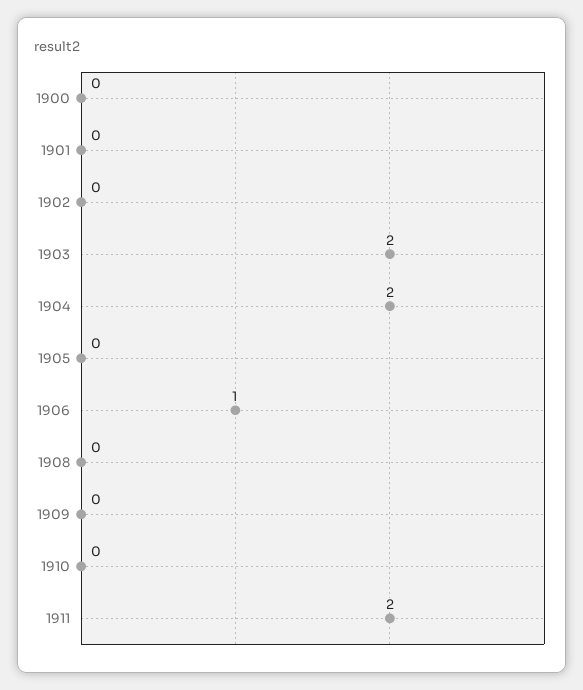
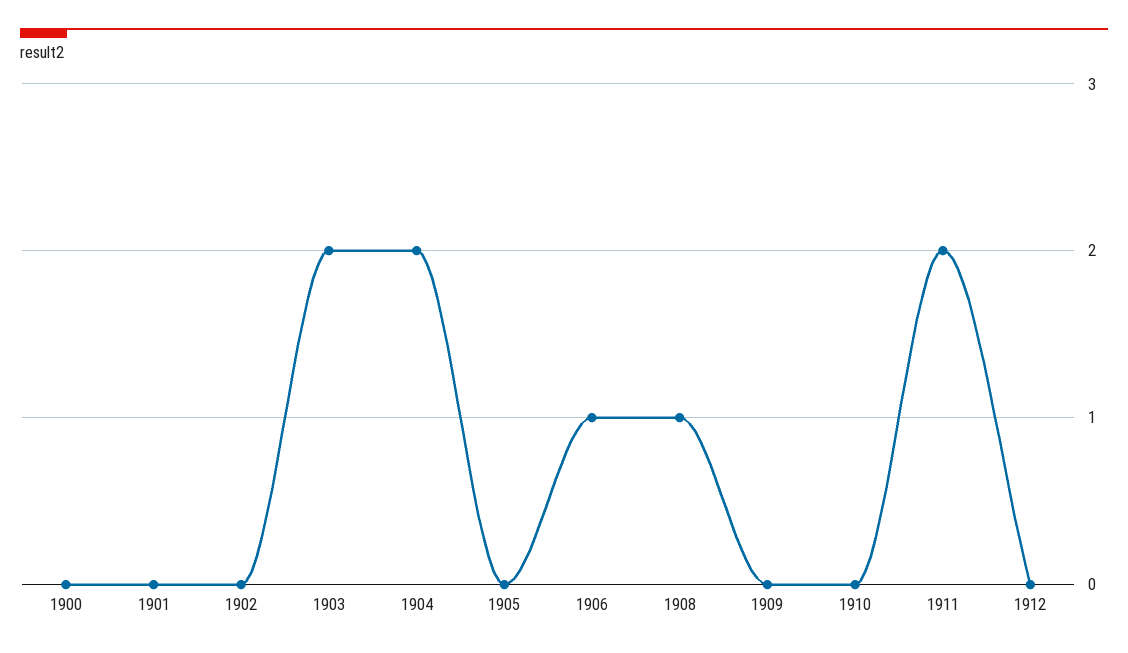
1908: 0 -> 1
1912: none -> 0

